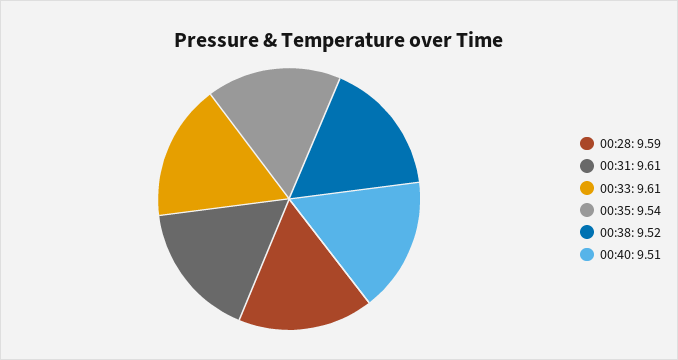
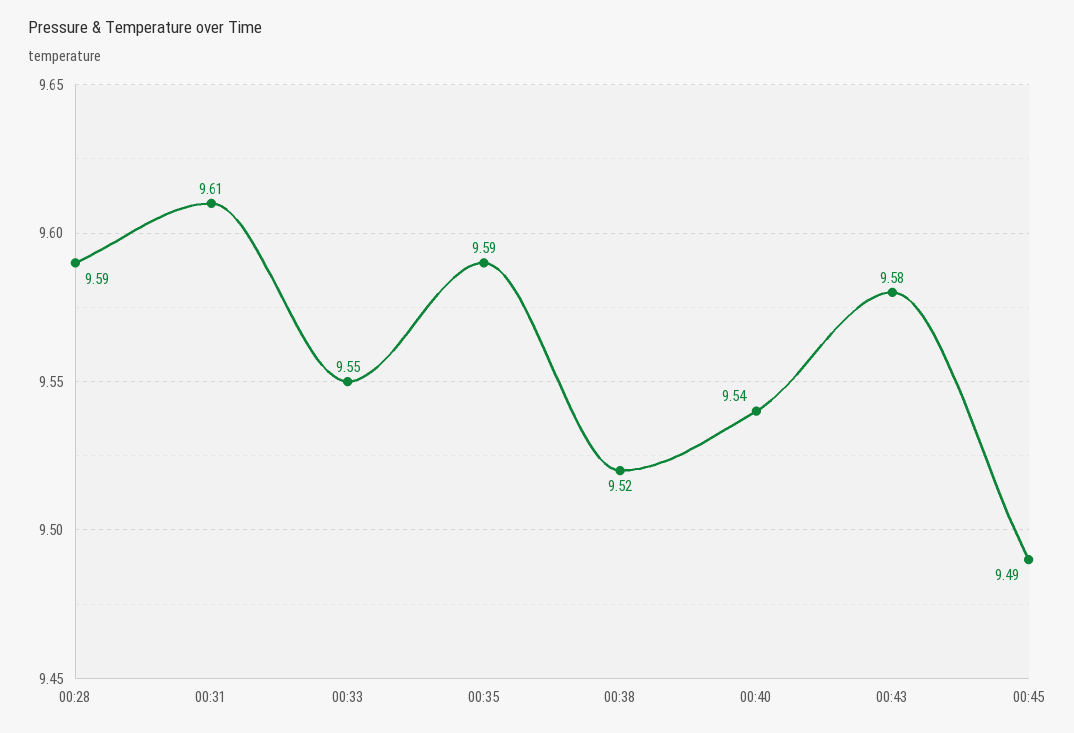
00:33: 9.61 -> 9.55
00:35: 9.54 -> 9.59
00:40: 9.51 -> 9.54
00:43: none -> 9.58
00:45: none -> 9.49

